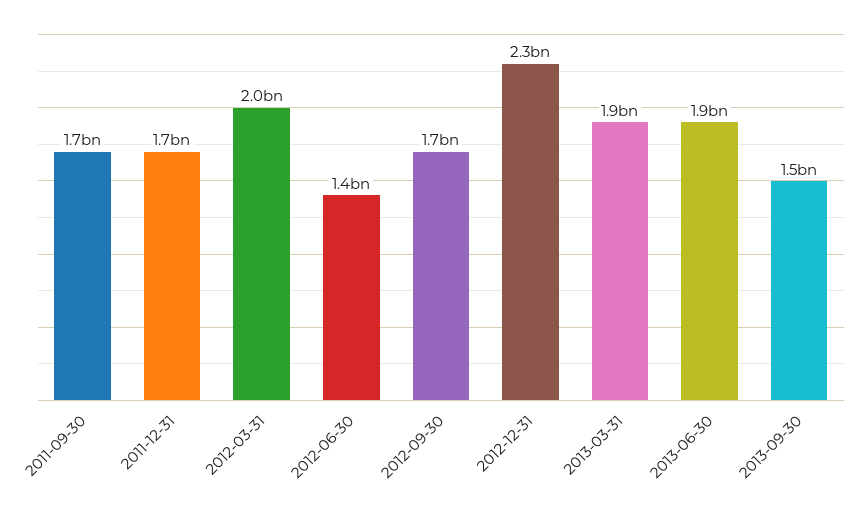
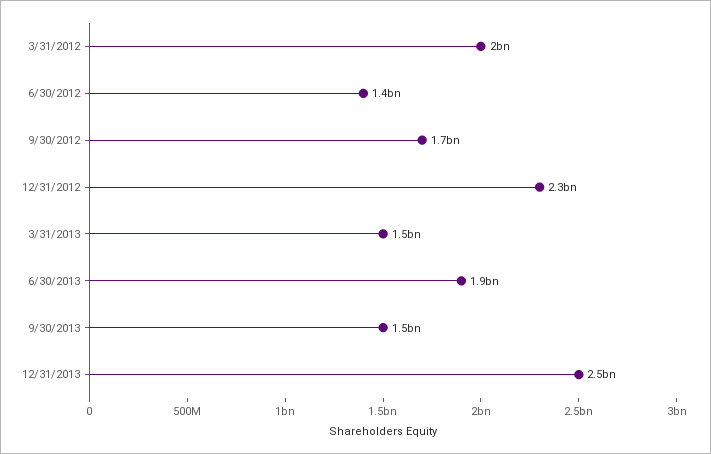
2011-09-30: 1700000000 -> none
2011-12-31: 1700000000 -> none
2013-03-31: 1900000000 -> 1500000000
12/31/2013: none -> 2500000000

